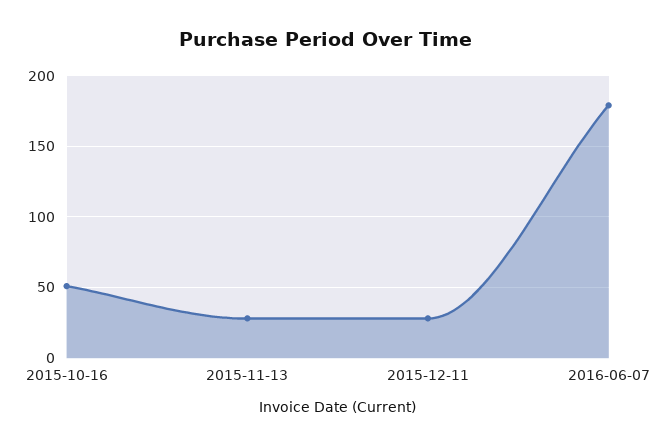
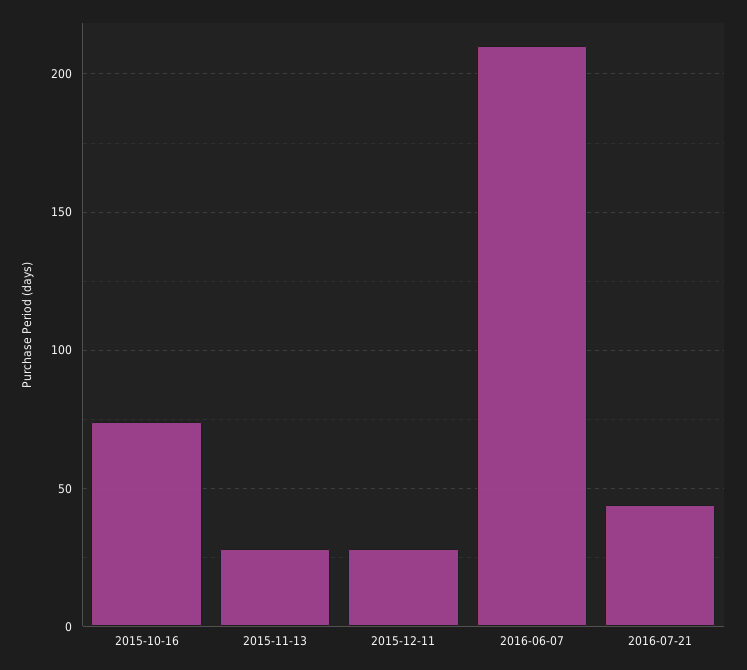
2015-10-16: 50 -> 75
2016-06-07: 180 -> 210
2016-07-21: none -> 45

